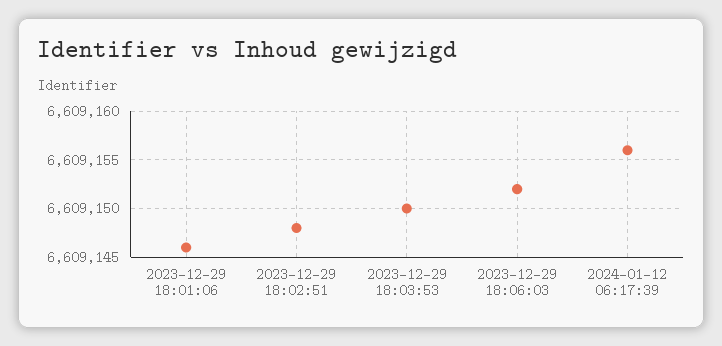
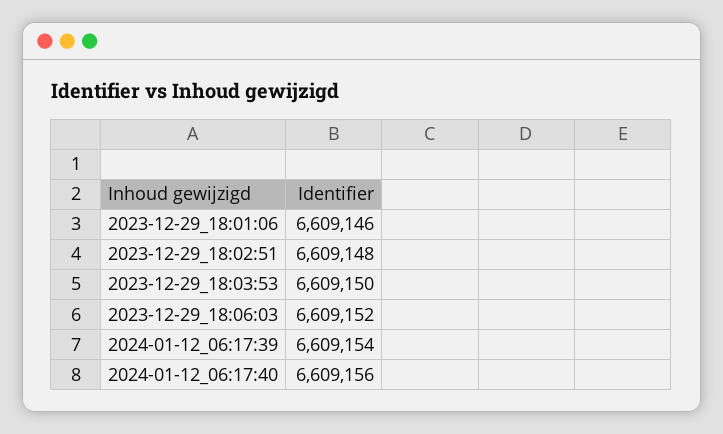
2024-01-12 06:17:39: 6609156 -> 6609154
2024-01-12_06:17:40: none -> 6609156

